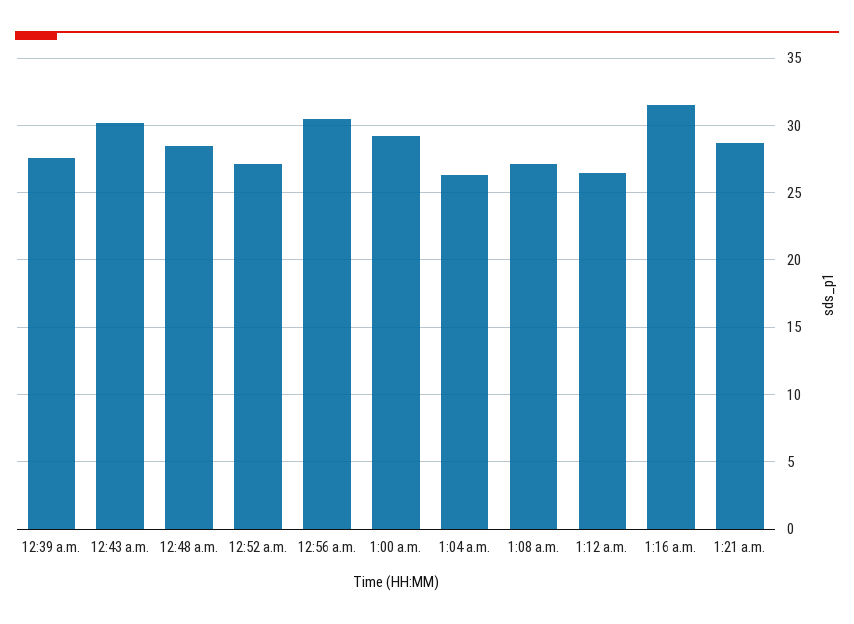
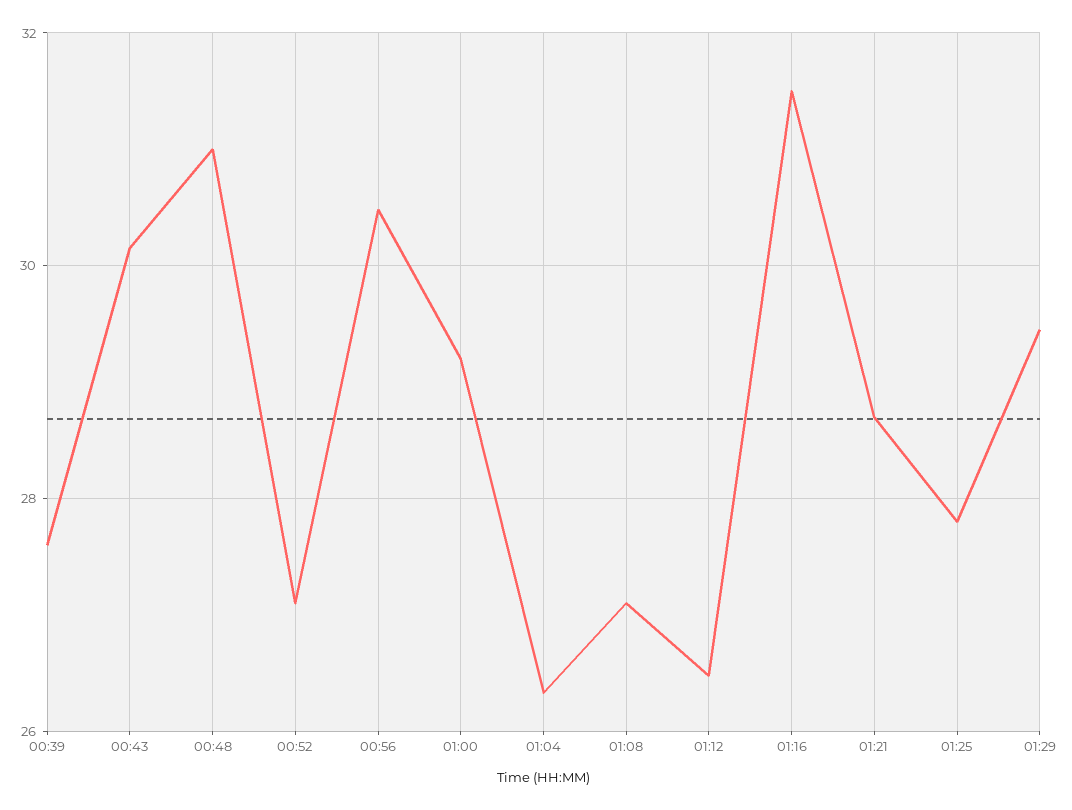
12:48 a.m.: 28.5 -> 31
01:25: none -> 27.8
01:29: none -> 29.4

